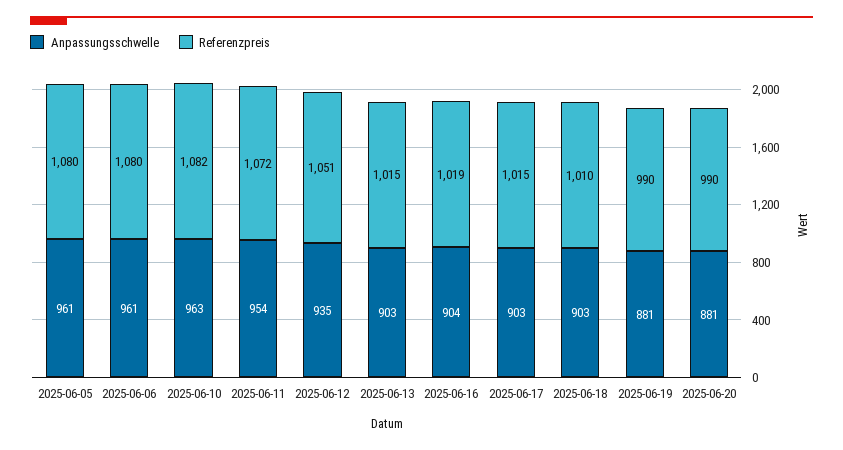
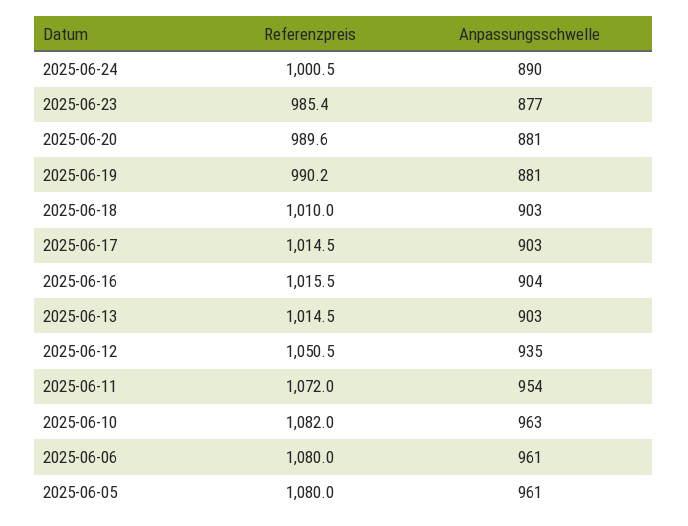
Referenzpreis, 2025-06-16: 1019 -> 1015.5
Referenzpreis, 2025-06-24: none -> 1000.5
Anpassungsschwelle, 2025-06-24: none -> 890
Referenzpreis, 2025-06-23: none -> 985.4
Anpassungsschwelle, 2025-06-23: none -> 877

